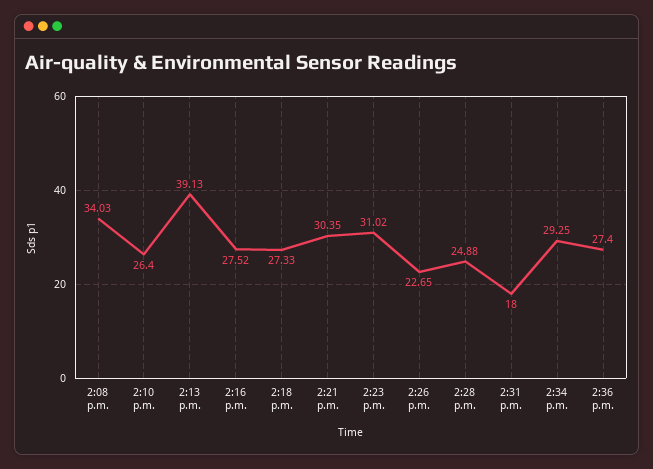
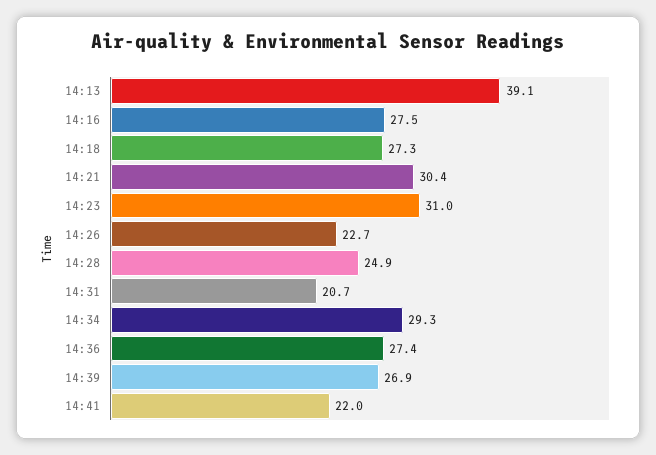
2:08 p.m.: 34.03 -> none
2:10 p.m.: 26.4 -> none
2:31 p.m.: 18 -> 20.7
14:39: none -> 26.9
14:41: none -> 22

